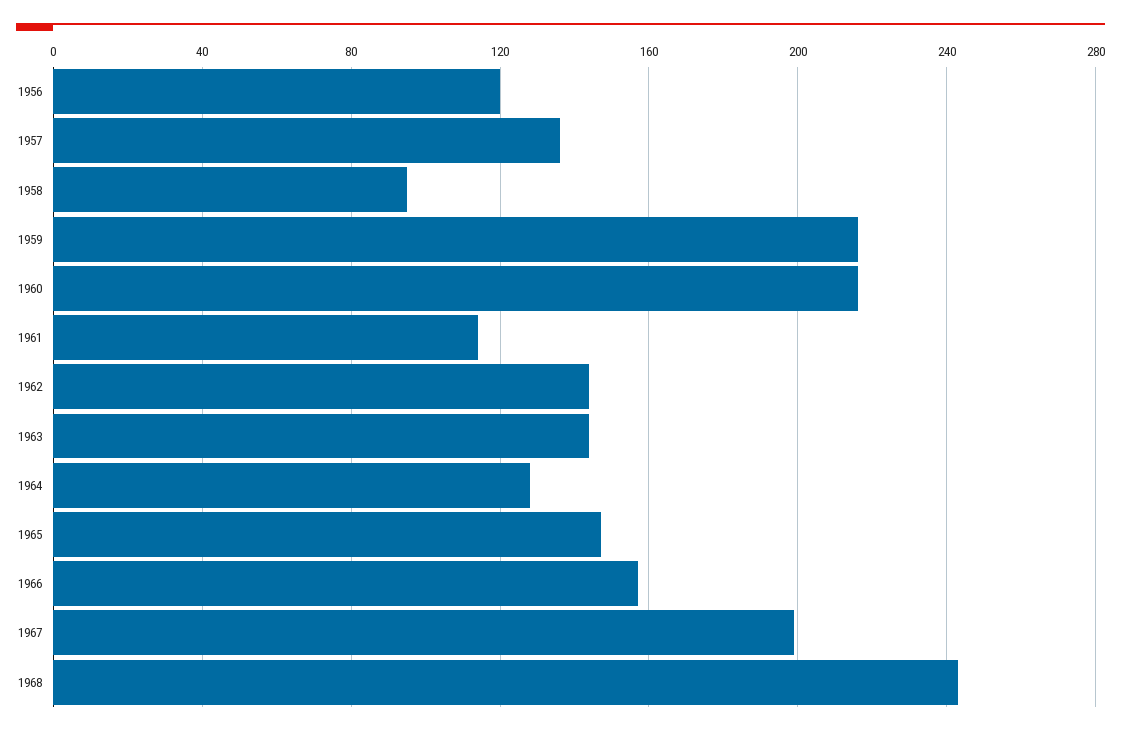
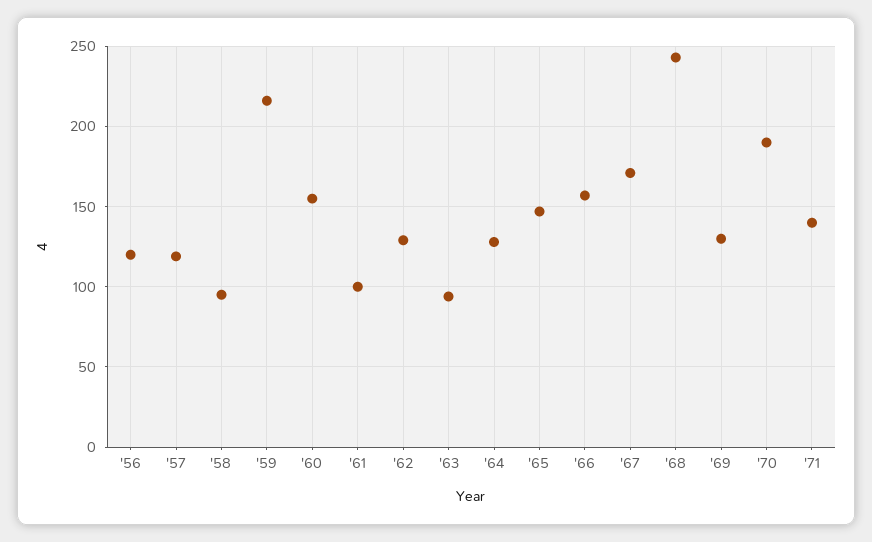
1957: 135 -> 120
1960: 215 -> 155
1961: 115 -> 100
1962: 145 -> 130
1963: 145 -> 95
1967: 200 -> 170
'69: none -> 130
'70: none -> 190
'71: none -> 140

